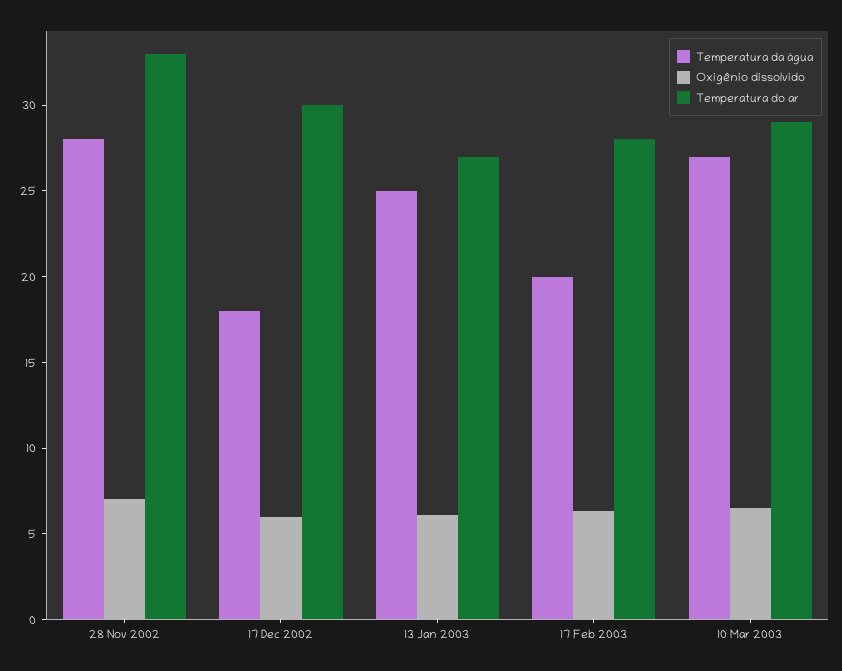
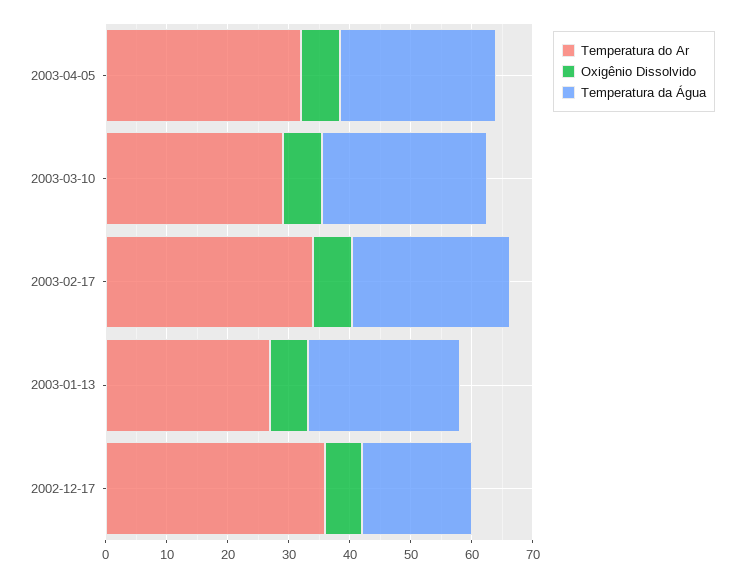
Temperatura da água, 28 Nov 2002: 28 -> none
Oxigênio dissolvido, 28 Nov 2002: 7 -> none
Temperatura do ar, 28 Nov 2002: 33 -> none
Temperatura do ar, 17 Dec 2002: 30 -> 36
Temperatura da água, 17 Feb 2003: 20 -> 26
Temperatura do ar, 17 Feb 2003: 28 -> 34
Temperatura do ar, 2003-04-05: none -> 32
Oxigênio dissolvido, 2003-04-05: none -> 6
Temperatura da água, 2003-04-05: none -> 26

